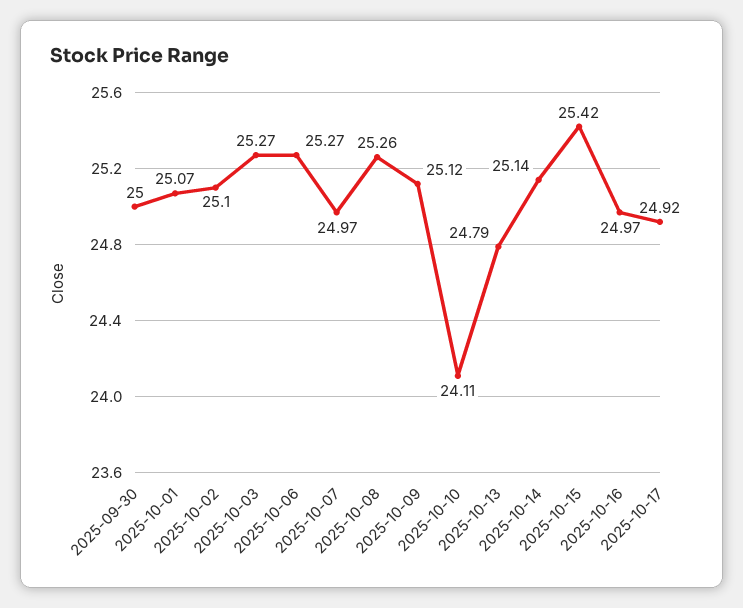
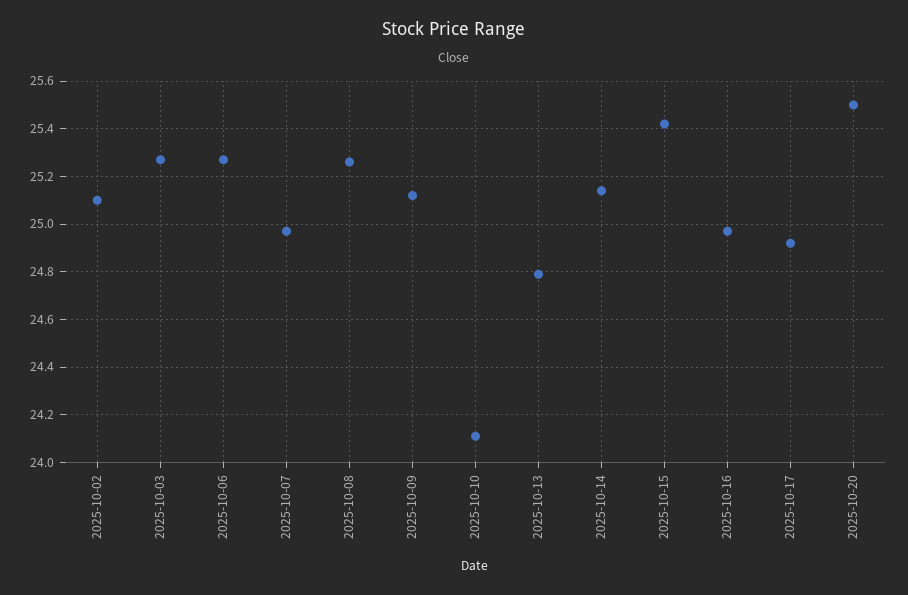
2025-09-30: 25 -> none
2025-10-01: 25.07 -> none
2025-10-20: none -> 25.5

